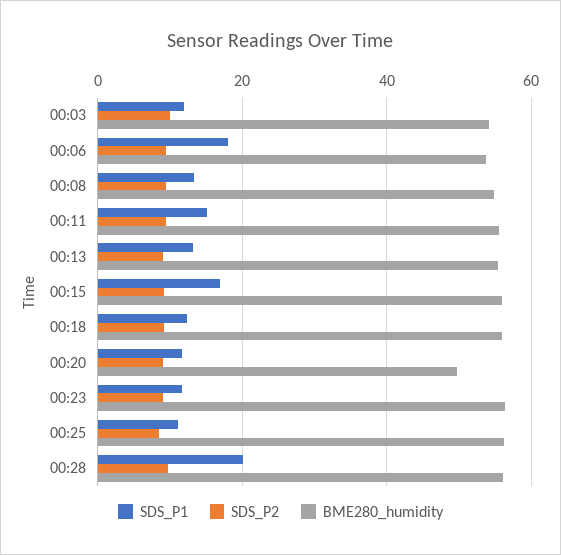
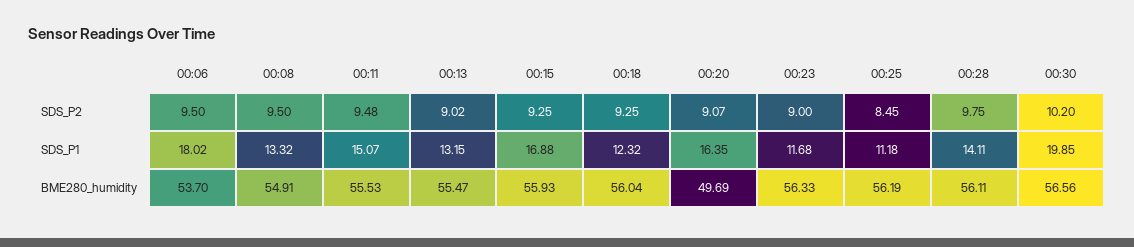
SDS_P1, 00:03: 12 -> none
SDS_P2, 00:03: 10 -> none
BME280_humidity, 00:03: 54 -> none
SDS_P1, 00:20: 12 -> 16.35
SDS_P1, 00:28: 20 -> 14.11
SDS_P2, 00:30: none -> 10.2
SDS_P1, 00:30: none -> 19.85
BME280_humidity, 00:30: none -> 56.56

